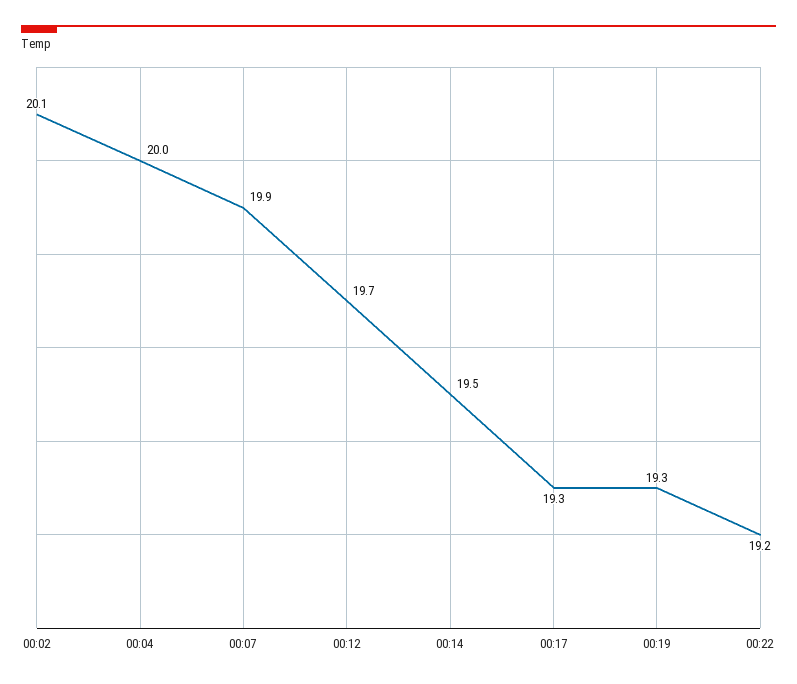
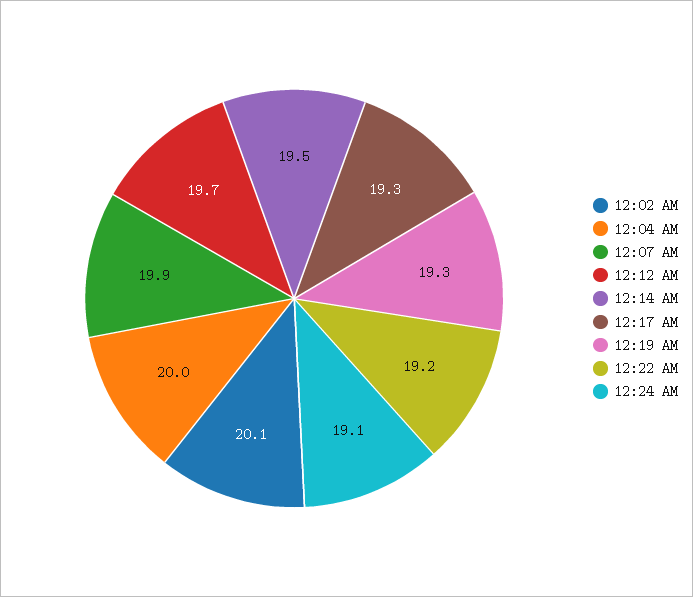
12:24 AM: none -> 19.1

